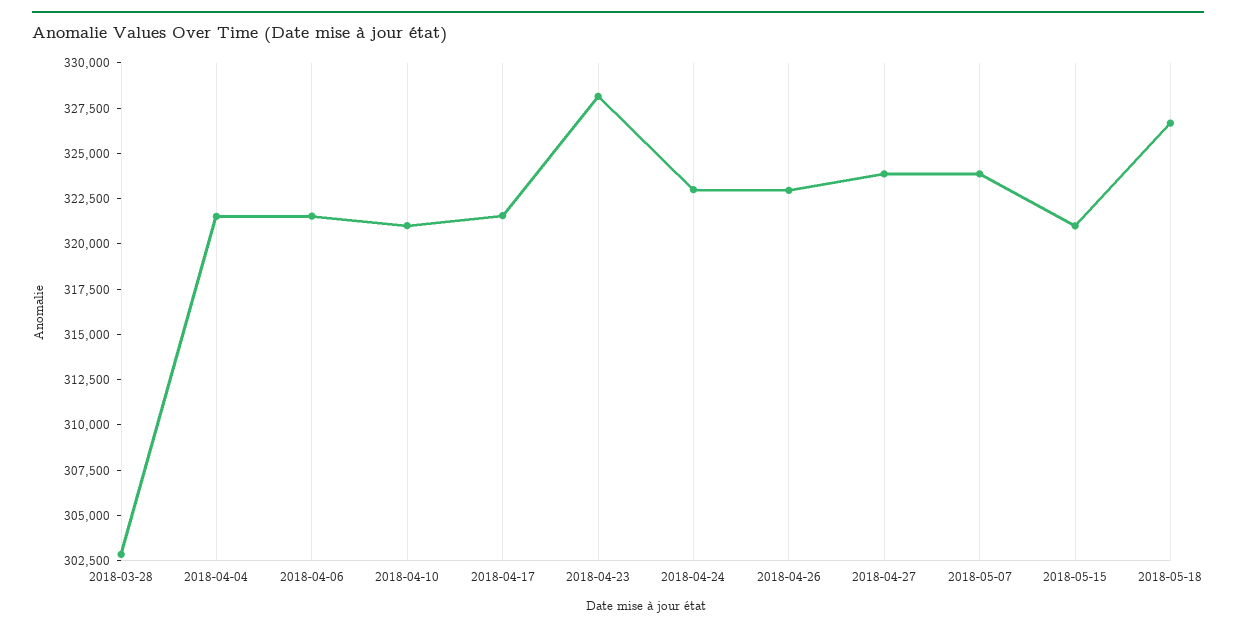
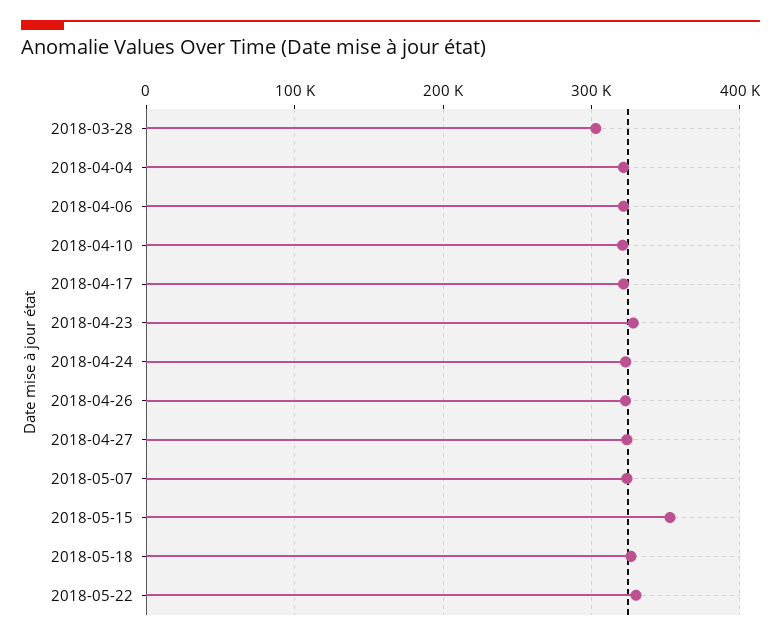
2018-05-15: 321000 -> 350000
2018-05-22: none -> 330000

